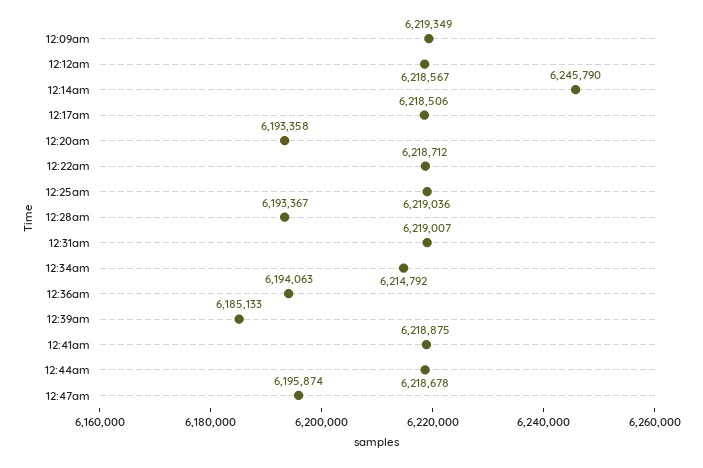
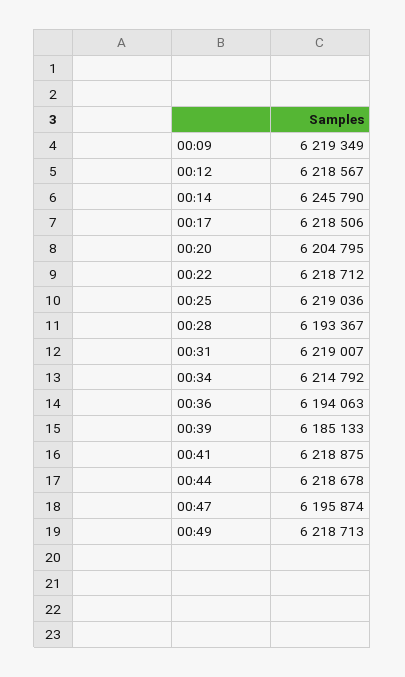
12:20am: 6193358 -> 6204795
00:49: none -> 6218713

